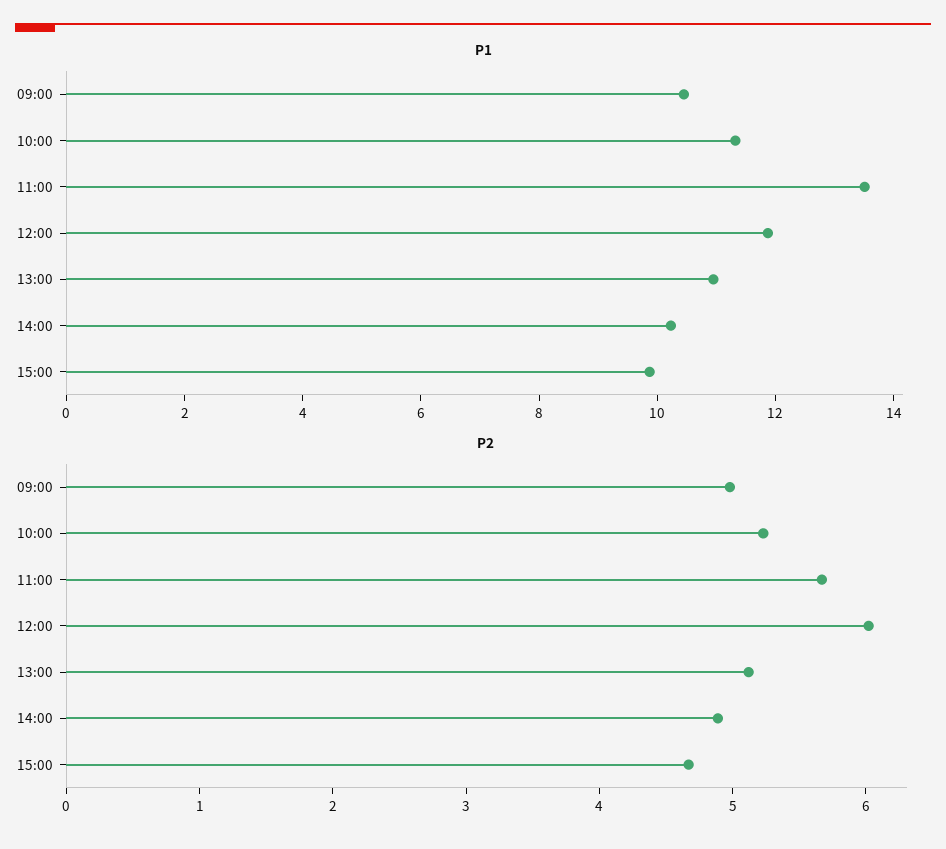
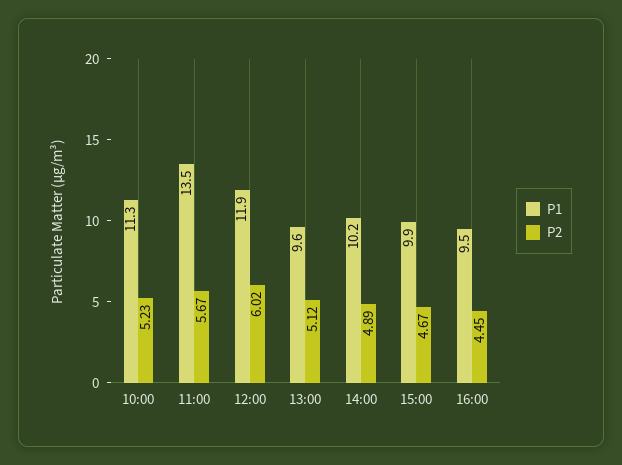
P1, 09:00: 10.5 -> none
P1, 13:00: 11 -> 9.6
P2, 09:00: 5 -> none
P1, 16:00: none -> 9.5
P2, 16:00: none -> 4.45

